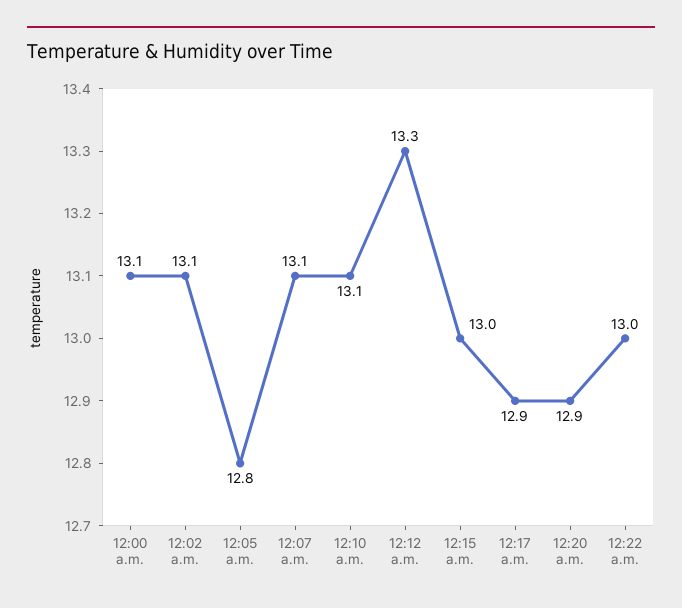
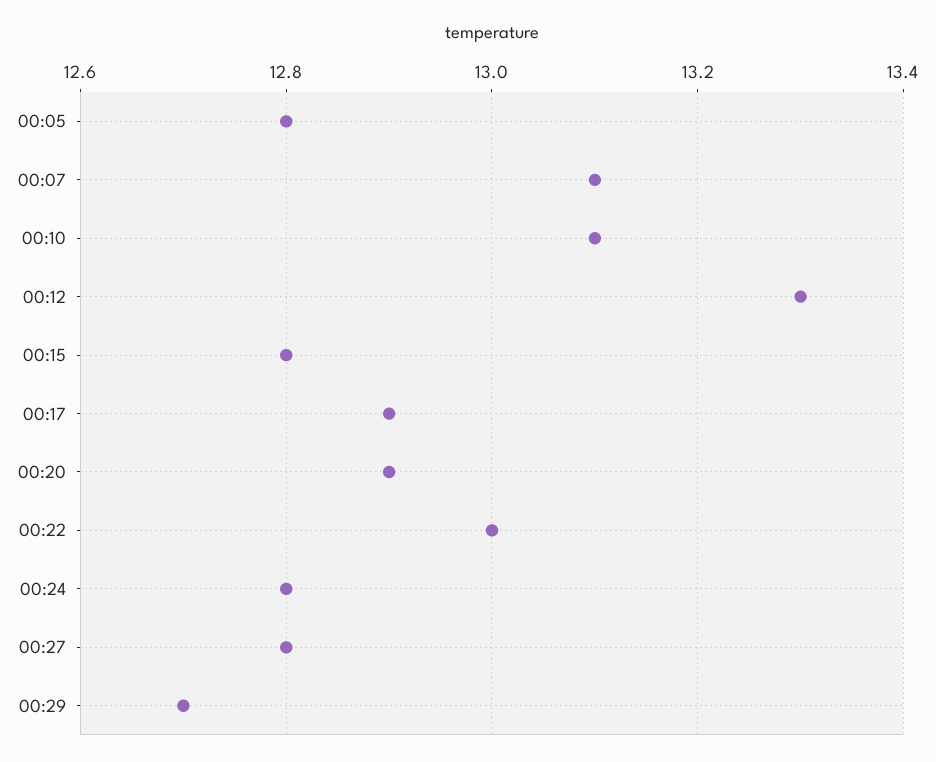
12:00 a.m.: 13.1 -> none
12:02 a.m.: 13.1 -> none
12:15 a.m.: 13 -> 12.8
00:24: none -> 12.8
00:27: none -> 12.8
00:29: none -> 12.7

